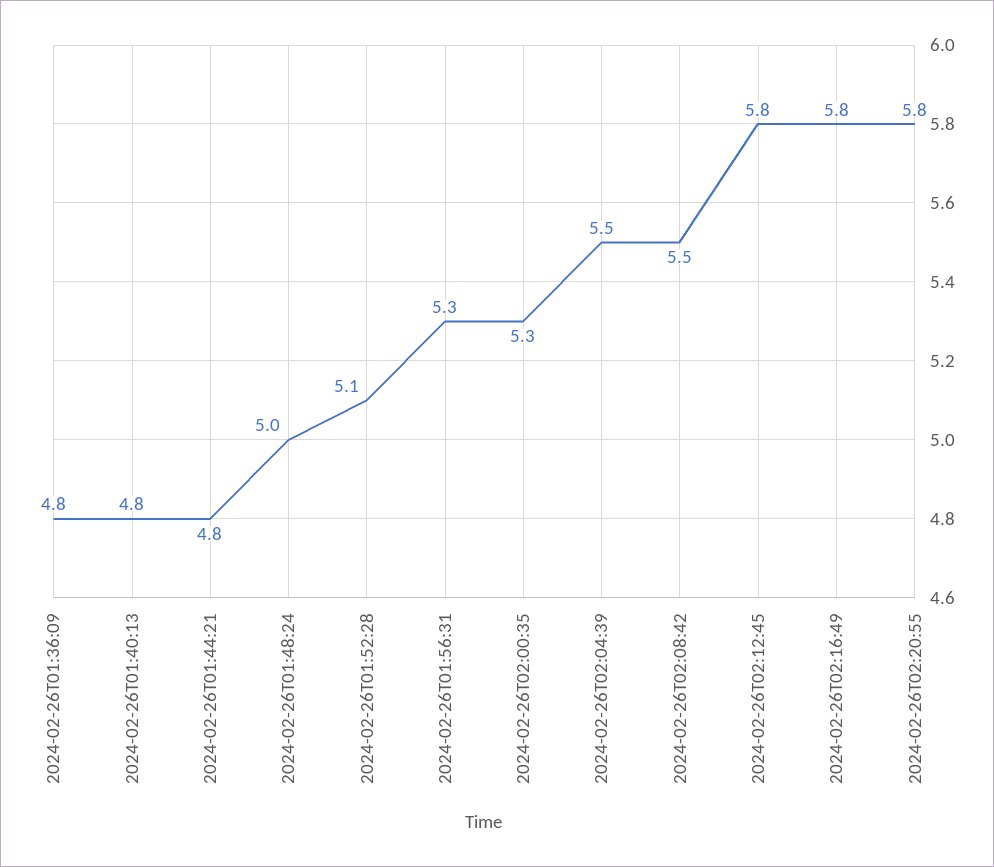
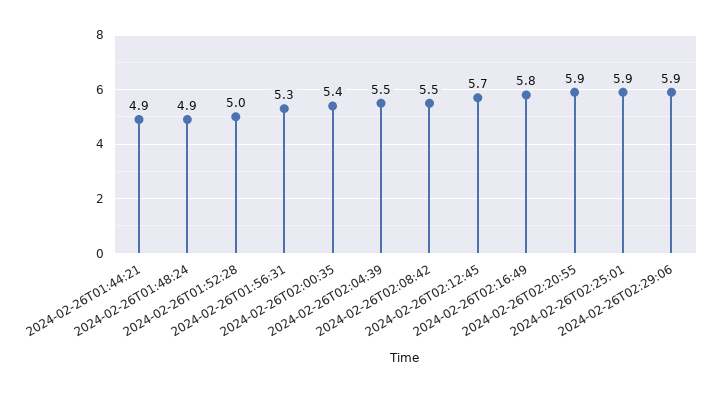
2024-02-26T01:36:09: 4.8 -> none
2024-02-26T01:40:13: 4.8 -> none
2024-02-26T01:44:21: 4.8 -> 4.9
2024-02-26T01:48:24: 5 -> 4.9
2024-02-26T01:52:28: 5.1 -> 5
2024-02-26T02:00:35: 5.3 -> 5.4
2024-02-26T02:12:45: 5.8 -> 5.7
2024-02-26T02:20:55: 5.8 -> 5.9
2024-02-26T02:25:01: none -> 5.9
2024-02-26T02:29:06: none -> 5.9

